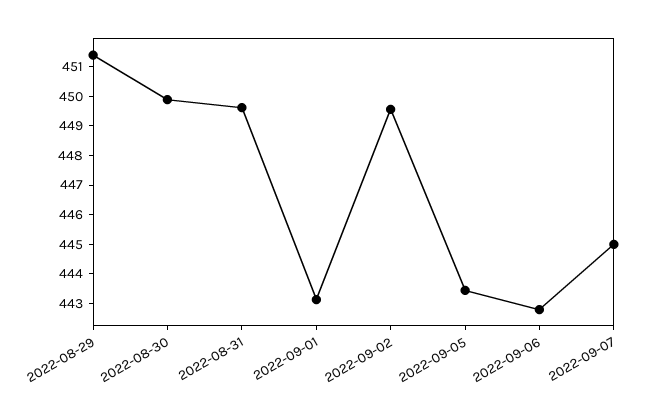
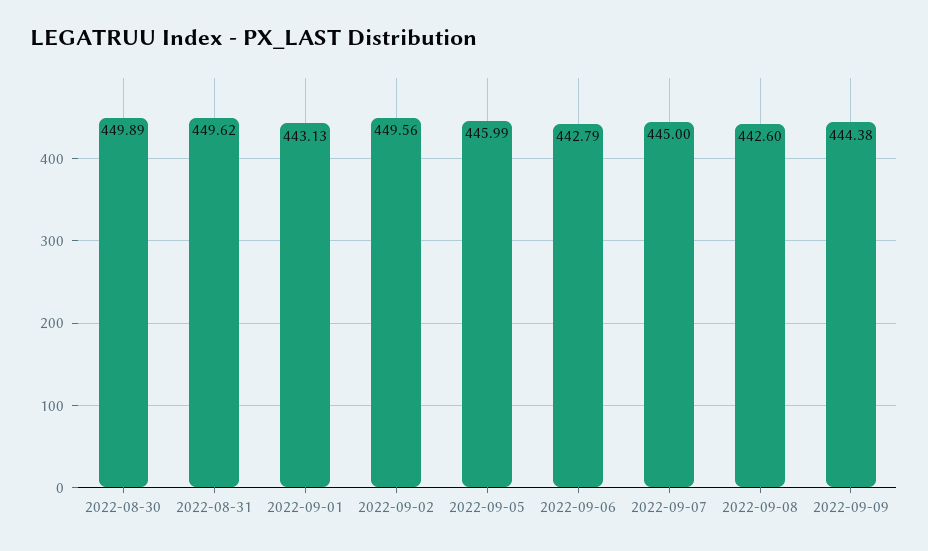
2022-08-29: 451.5 -> none
2022-09-05: 443.5 -> 445.99
2022-09-08: none -> 442.6
2022-09-09: none -> 444.38

